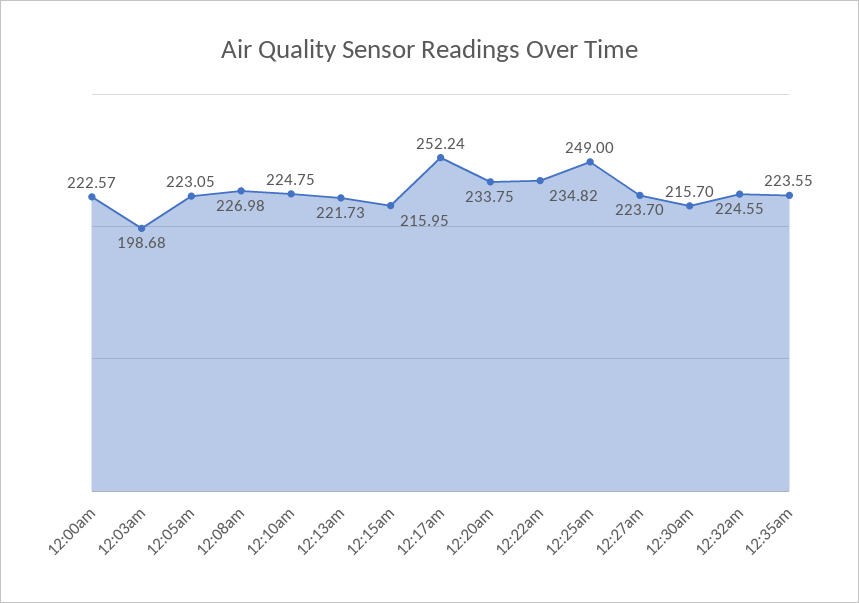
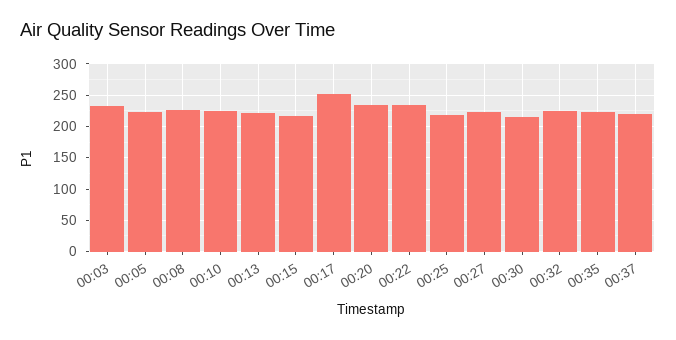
12:00am: 222.57 -> none
12:03am: 198.68 -> 230
12:25am: 249 -> 220
00:37: none -> 220

